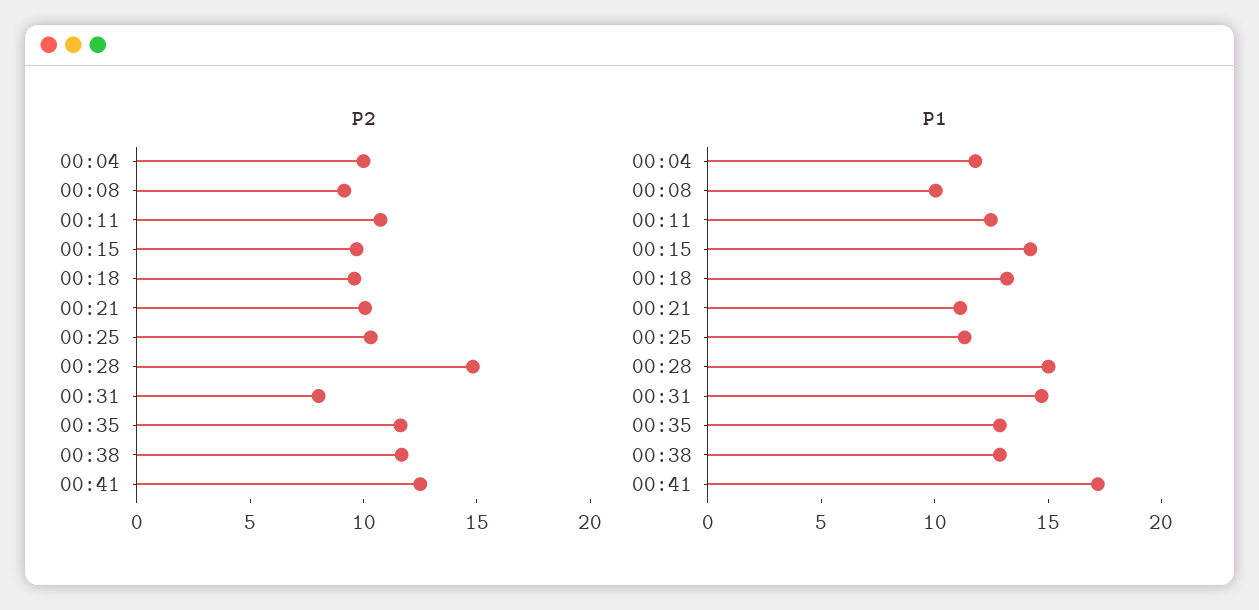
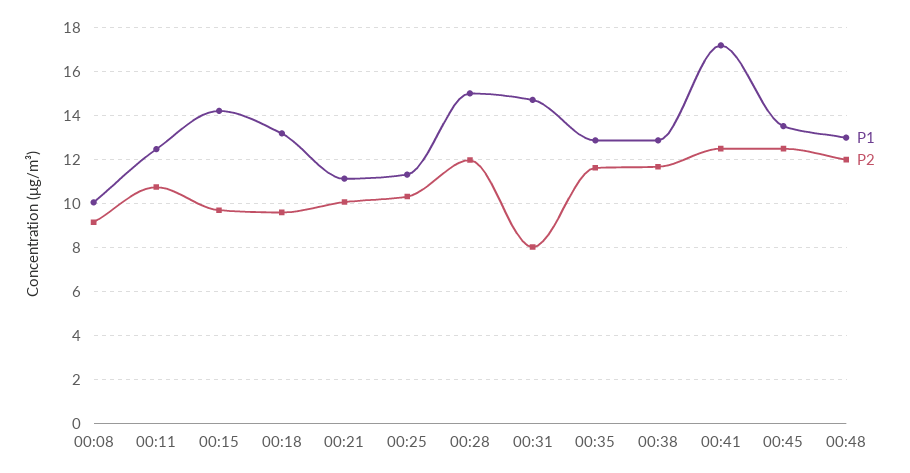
P2, 00:04: 10 -> none
P2, 00:28: 15 -> 12
P1, 00:04: 12 -> none
P1, 00:45: none -> 13.5
P2, 00:45: none -> 12.5
P1, 00:48: none -> 13
P2, 00:48: none -> 12

